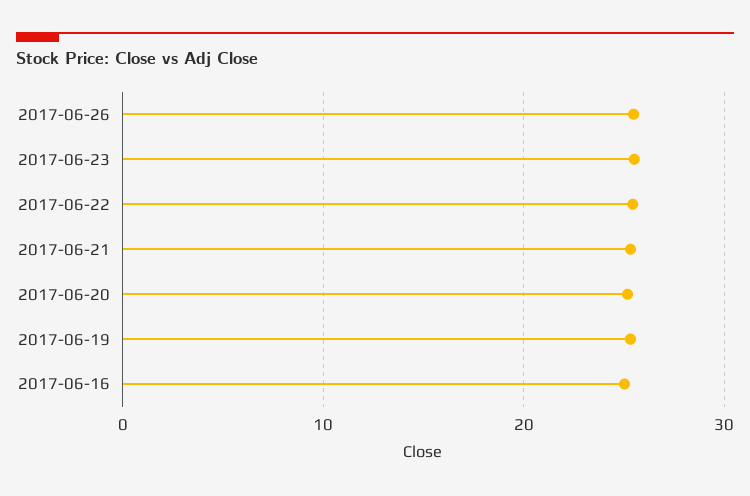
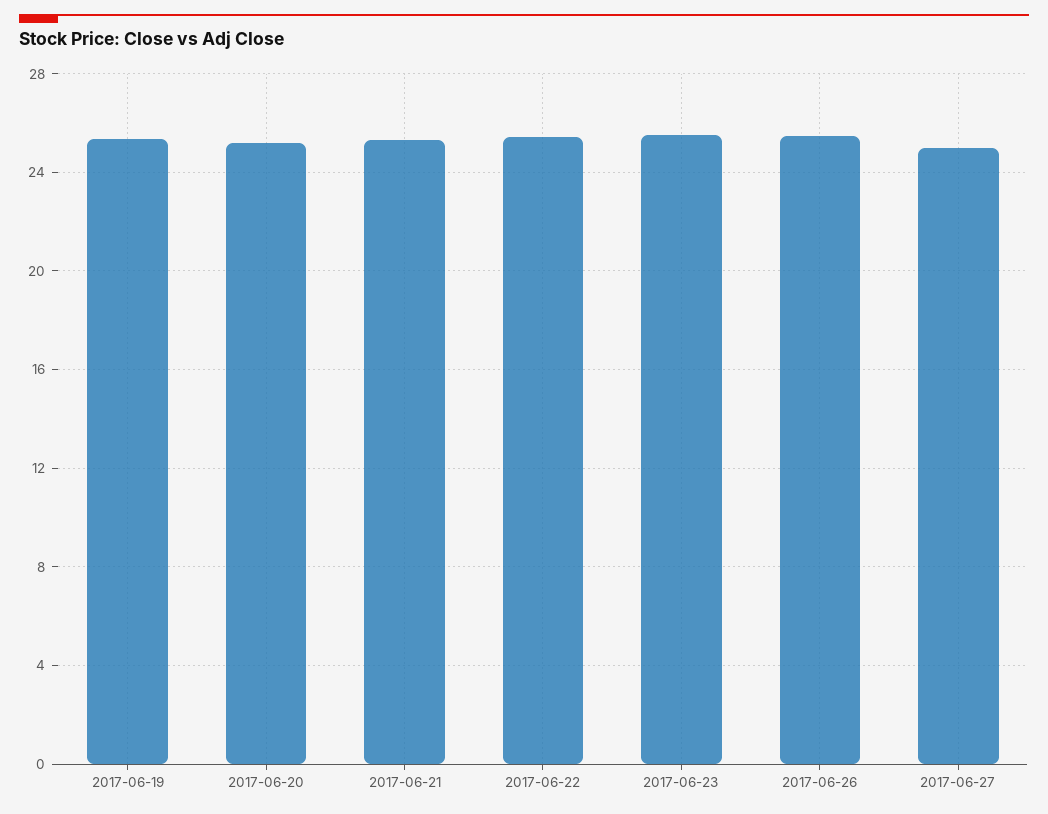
2017-06-16: 25 -> none
2017-06-27: none -> 25

